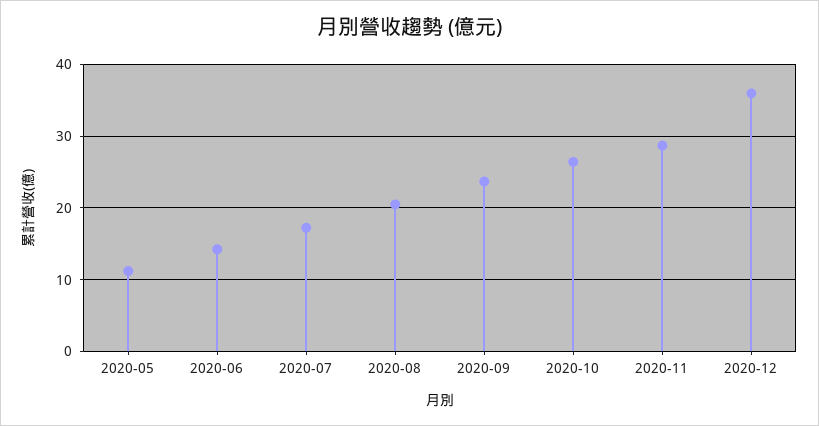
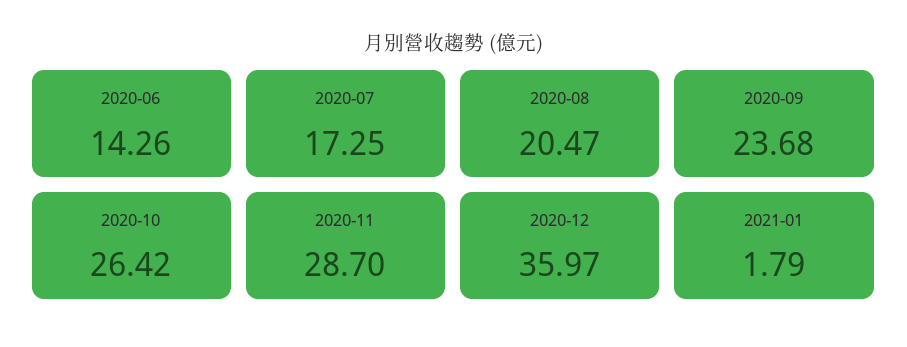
2020-05: 11 -> none
2021-01: none -> 1.79

